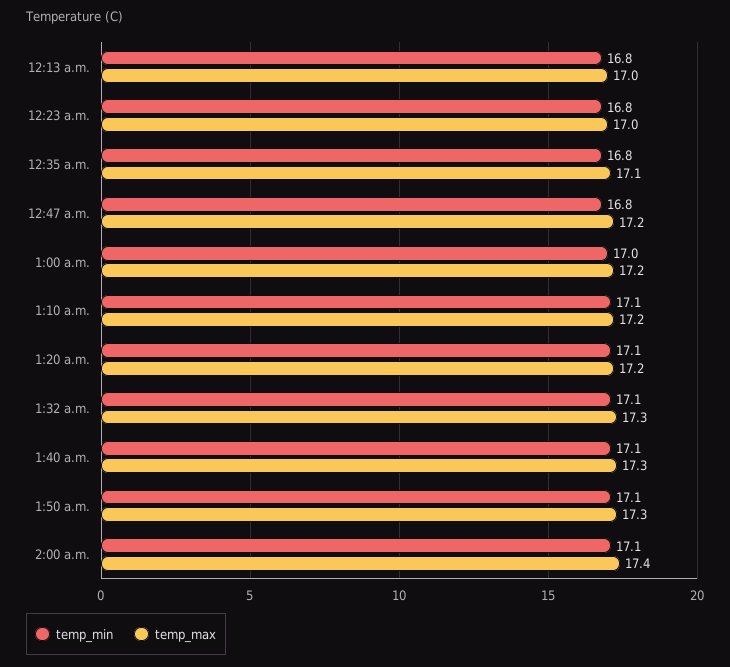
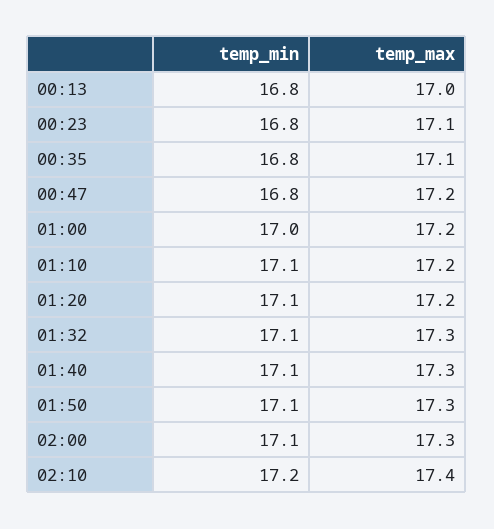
temp_max, 12:23 a.m.: 17 -> 17.1
temp_max, 2:00 a.m.: 17.4 -> 17.3
temp_min, 02:10: none -> 17.2
temp_max, 02:10: none -> 17.4

